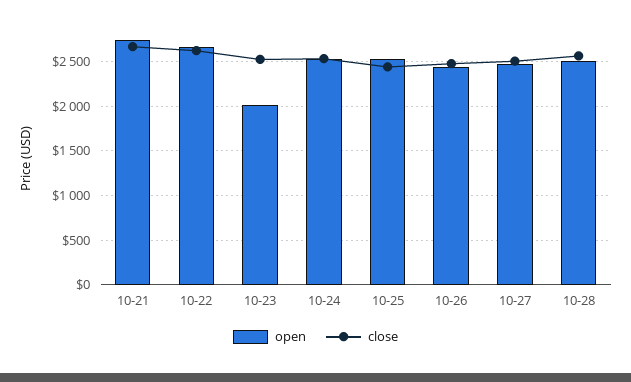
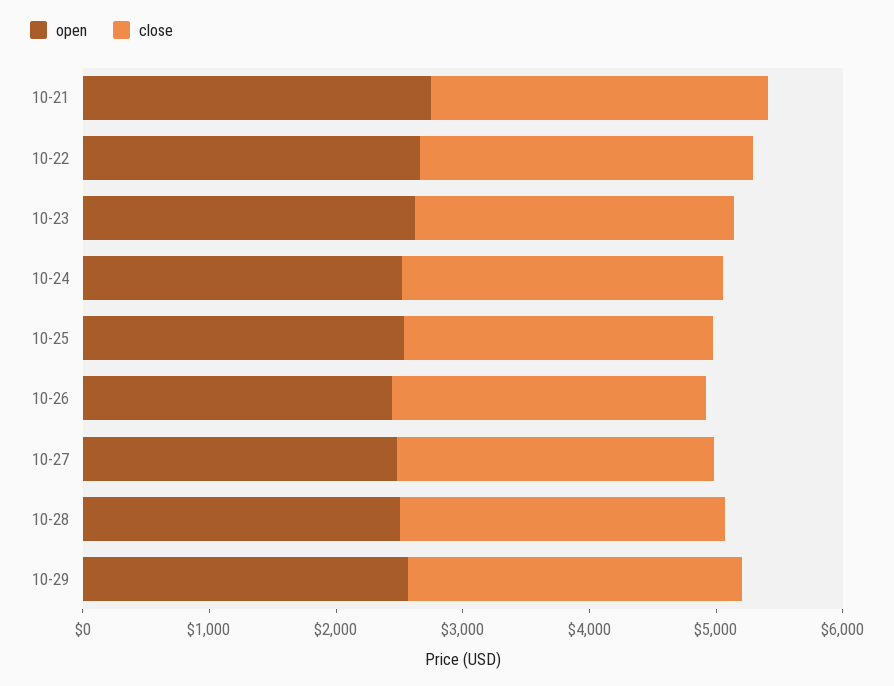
open, 10-23: 2000 -> 2600
open, 10-29: none -> 2600
close, 10-29: none -> 2600

